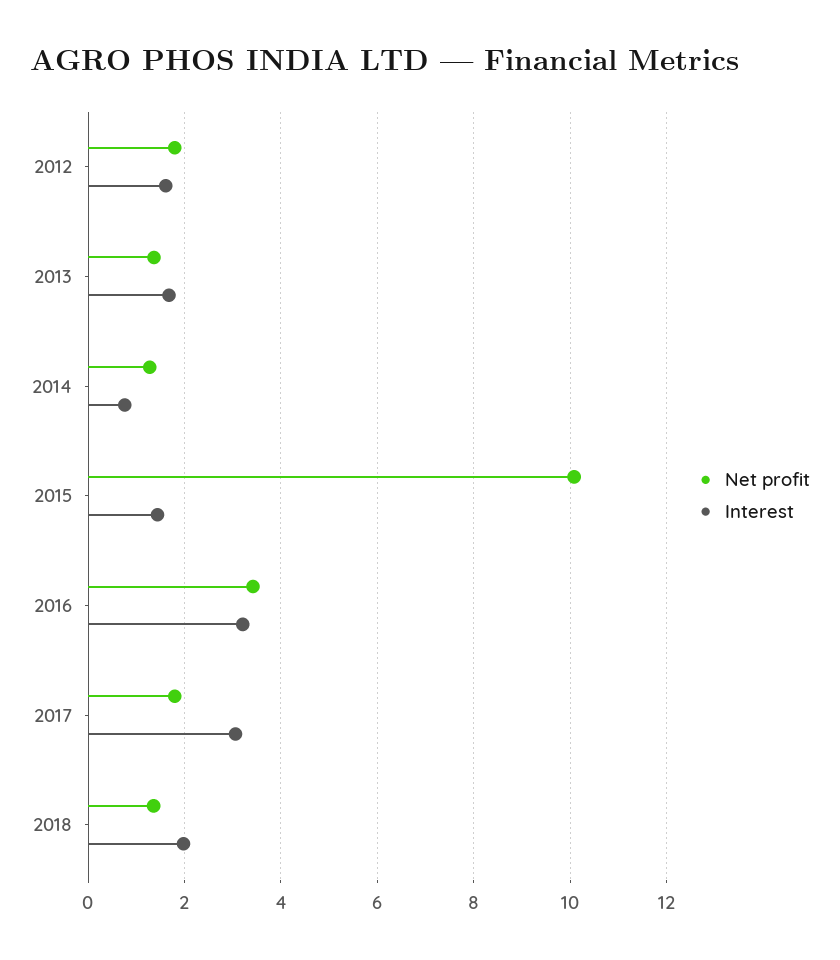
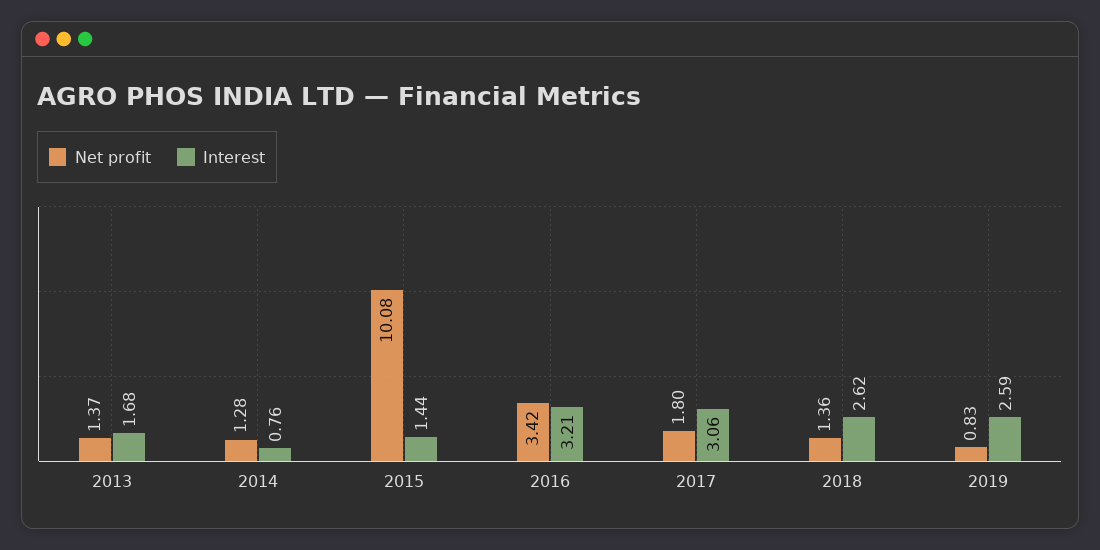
Net profit, 2012: 1.8 -> none
Interest, 2012: 1.6 -> none
Interest, 2018: 2 -> 2.62
Net profit, 2019: none -> 0.83
Interest, 2019: none -> 2.59

